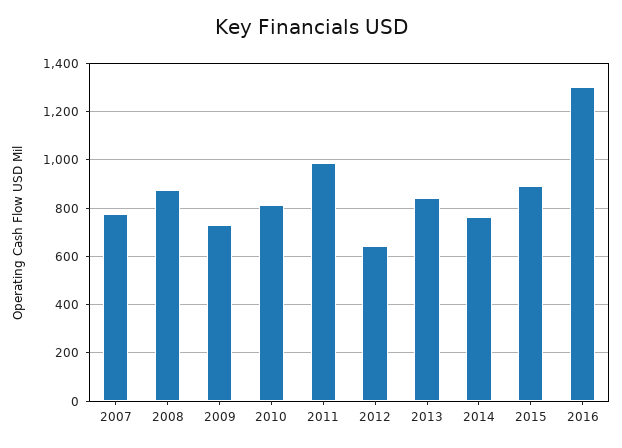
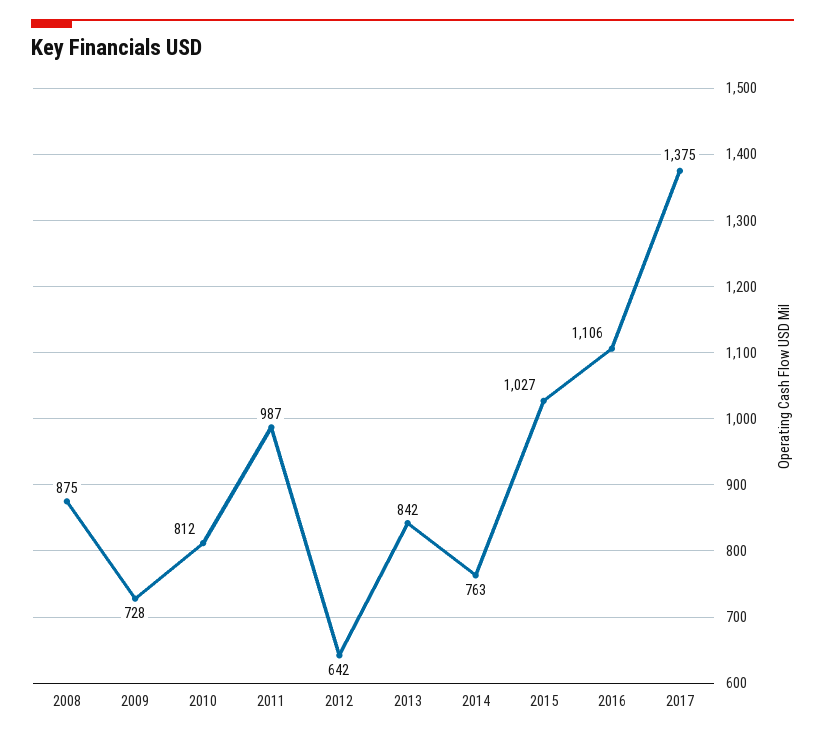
2007: 775 -> none
2015: 900 -> 1027
2016: 1300 -> 1106
2017: none -> 1375

